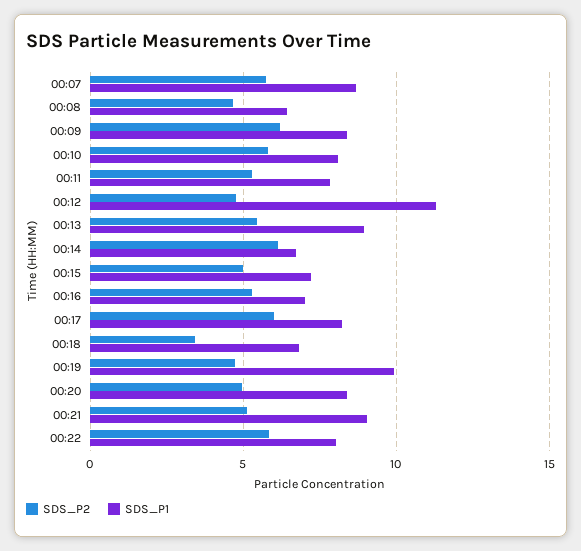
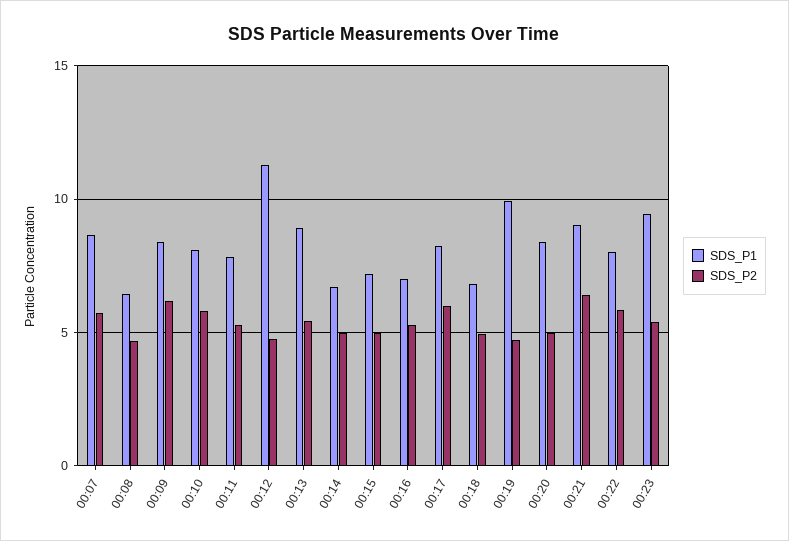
SDS_P2, 00:14: 6 -> 5
SDS_P2, 00:18: 3.5 -> 5
SDS_P2, 00:21: 5 -> 6.5
SDS_P1, 00:23: none -> 9.5
SDS_P2, 00:23: none -> 5.5

